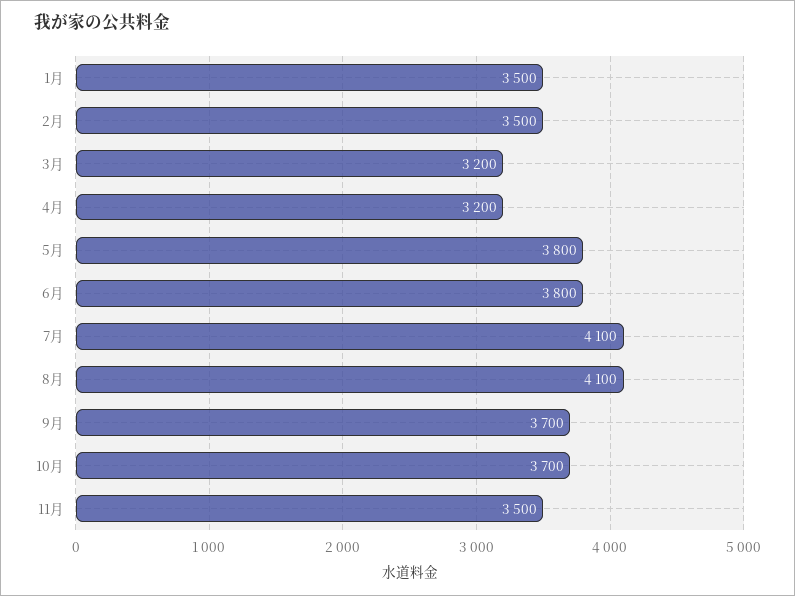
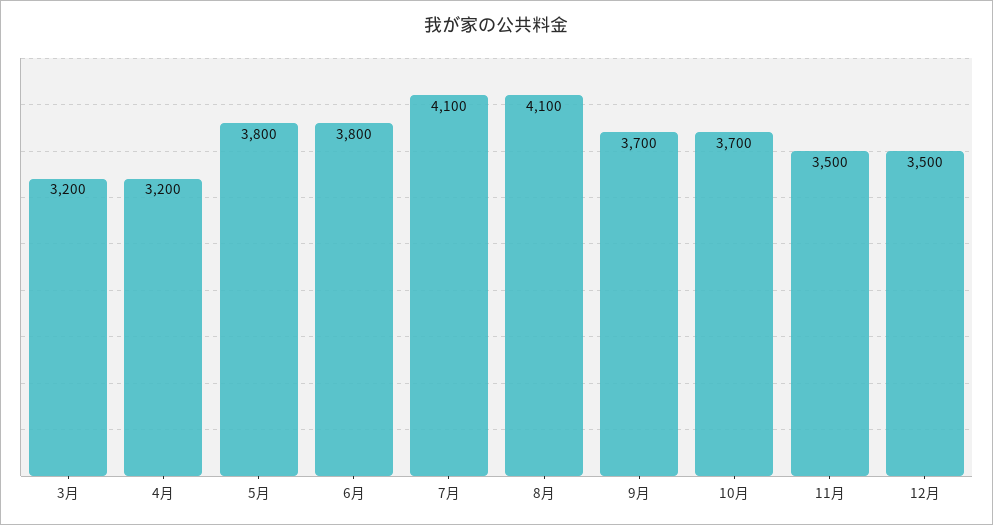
1月: 3500 -> none
2月: 3500 -> none
12月: none -> 3500

